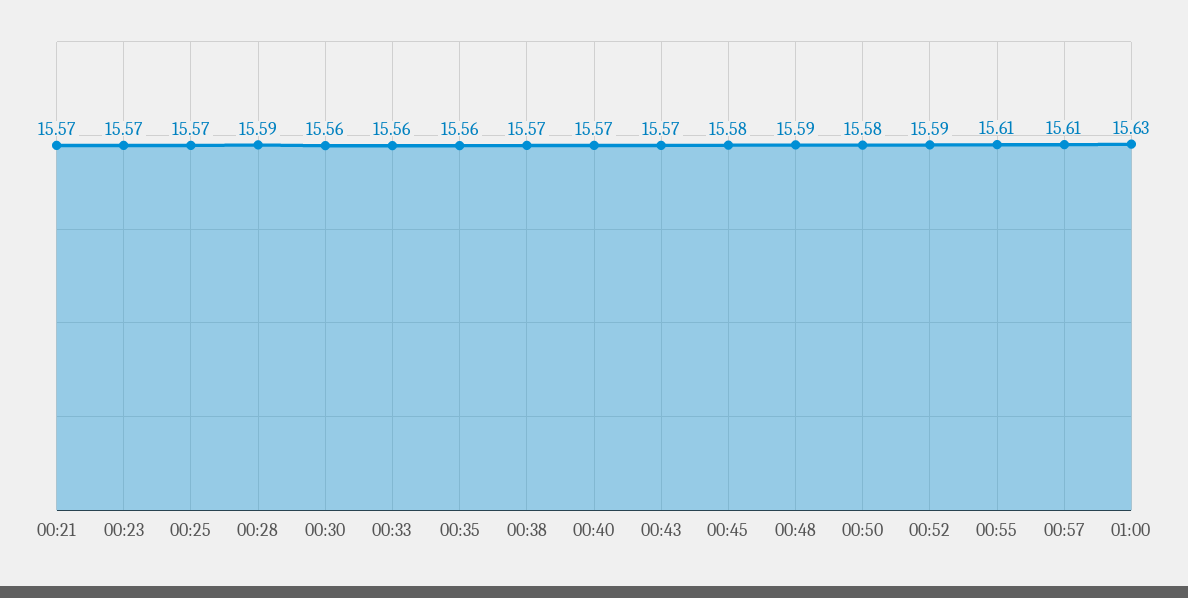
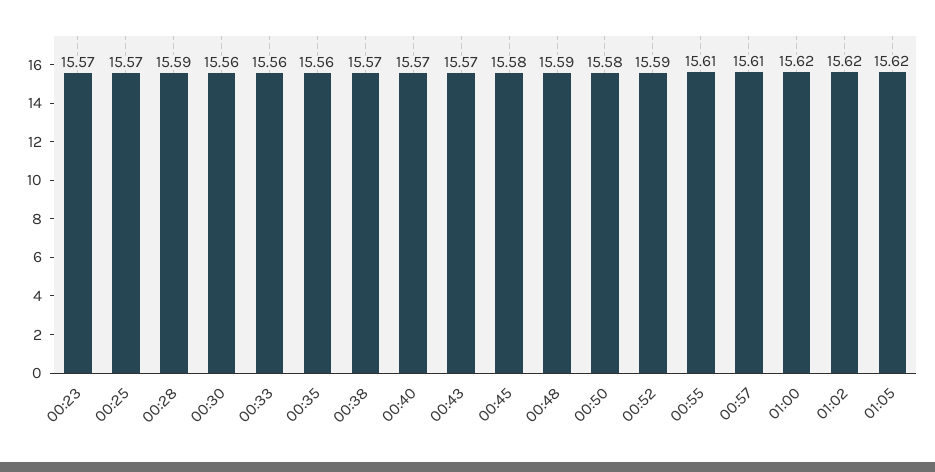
00:21: 15.57 -> none
01:00: 15.63 -> 15.62
01:02: none -> 15.62
01:05: none -> 15.62

